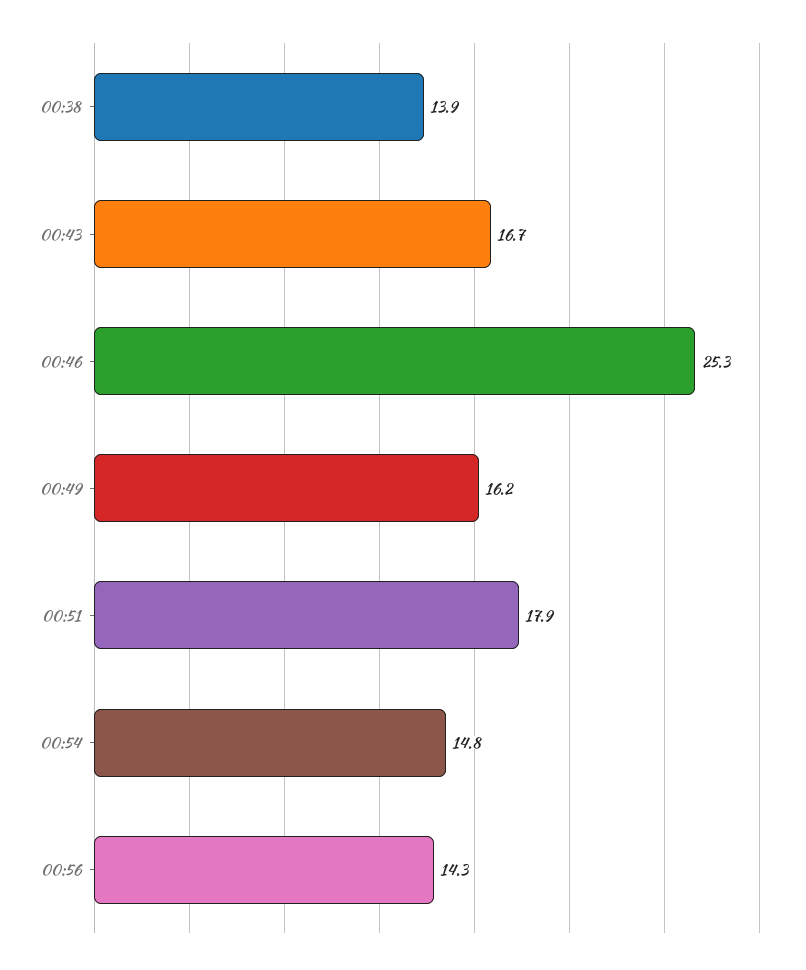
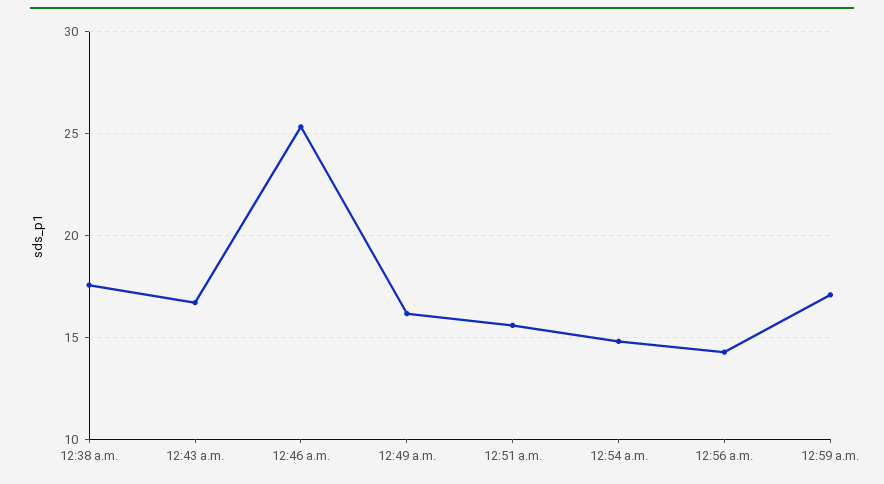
00:38: 13.9 -> 17.5
00:51: 17.9 -> 15.5
12:59 a.m.: none -> 17

